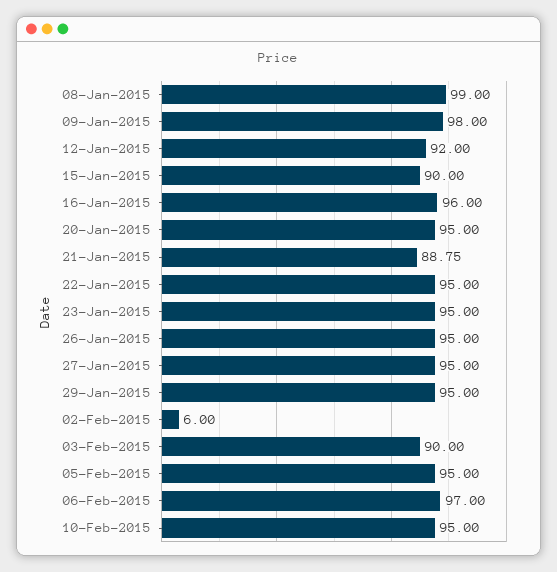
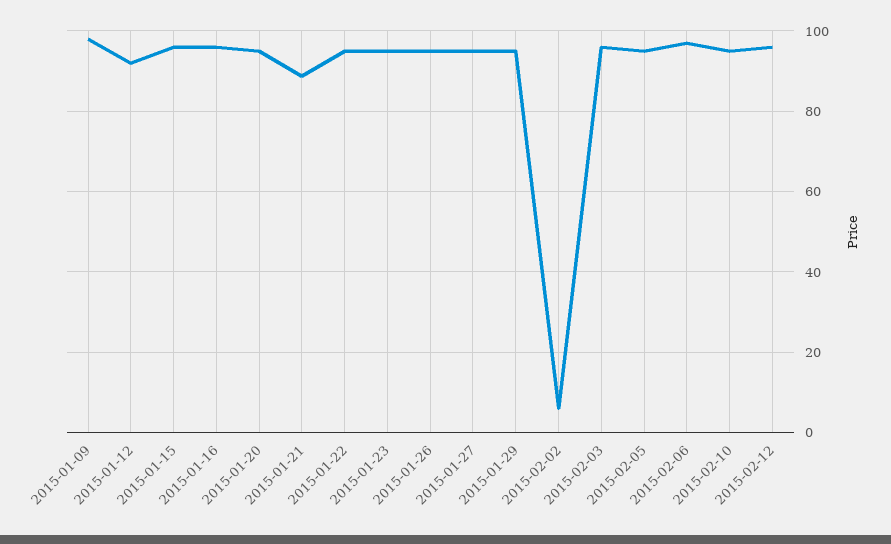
08-Jan-2015: 99 -> none
15-Jan-2015: 90 -> 96
03-Feb-2015: 90 -> 96
2015-02-12: none -> 96

